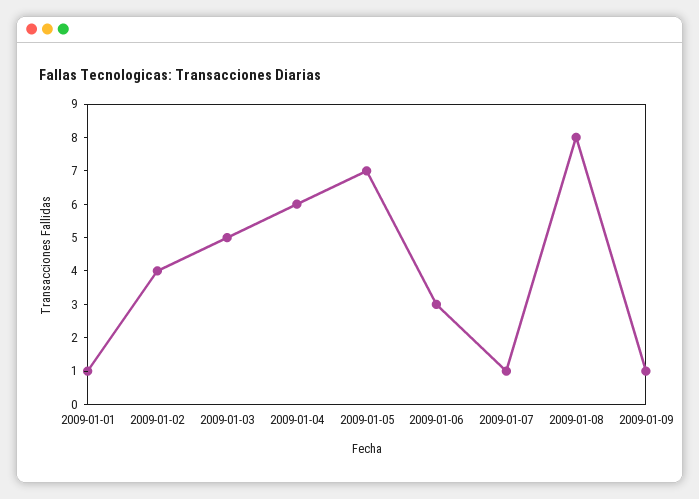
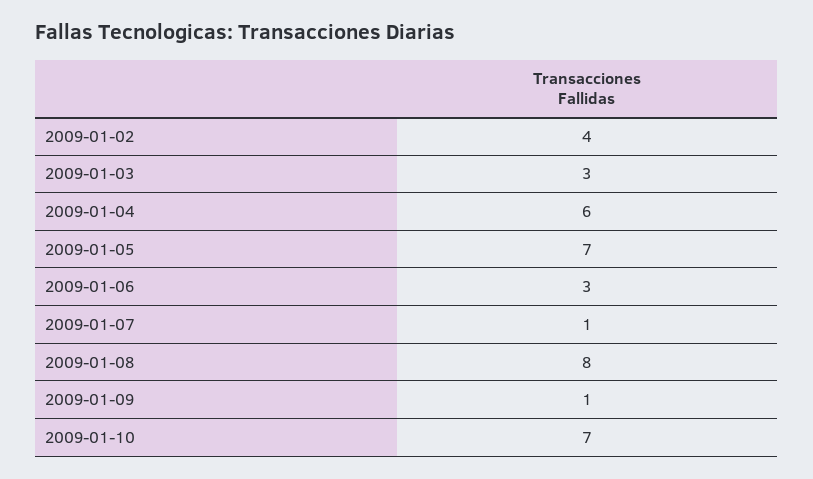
2009-01-01: 1 -> none
2009-01-03: 5 -> 3
2009-01-10: none -> 7

